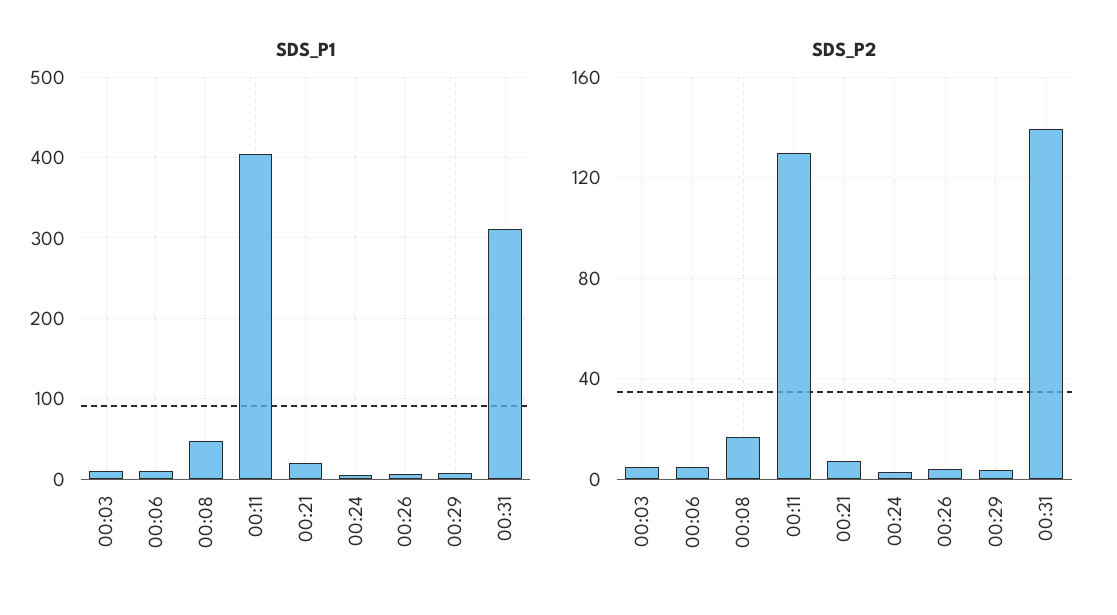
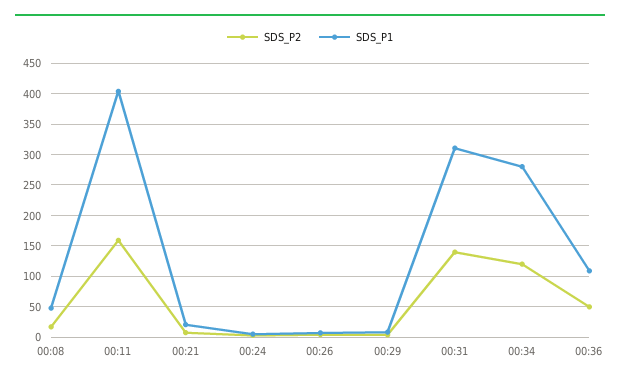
SDS_P1, 00:03: 10 -> none
SDS_P1, 00:06: 10 -> none
SDS_P2, 00:03: 5 -> none
SDS_P2, 00:06: 5 -> none
SDS_P2, 00:11: 130 -> 160
SDS_P2, 00:34: none -> 120
SDS_P1, 00:34: none -> 280
SDS_P2, 00:36: none -> 50
SDS_P1, 00:36: none -> 110

